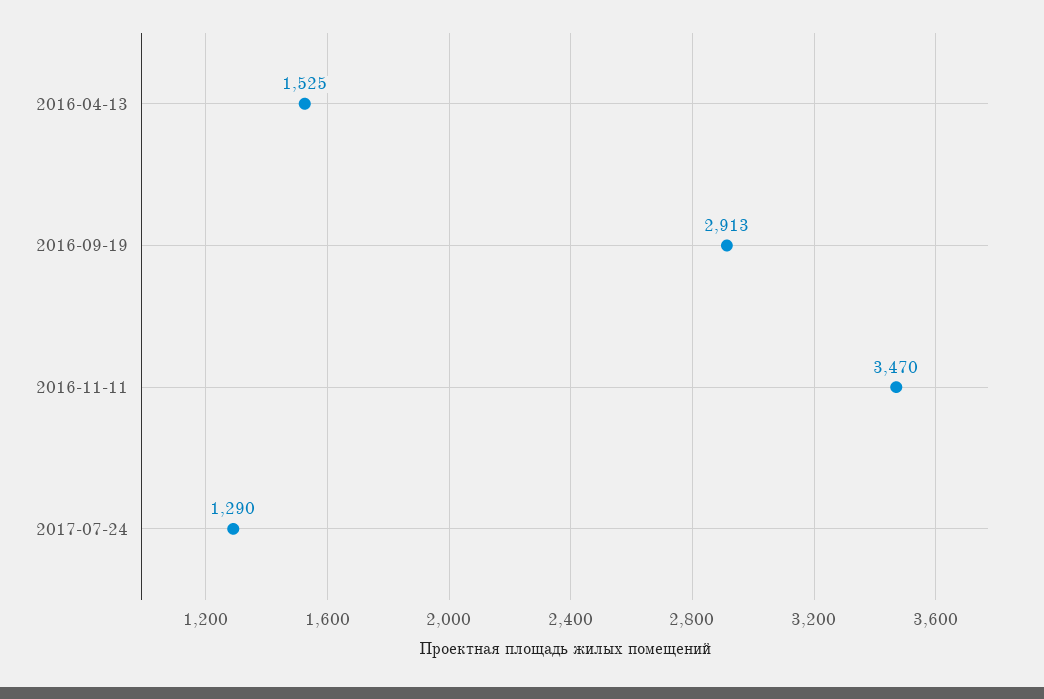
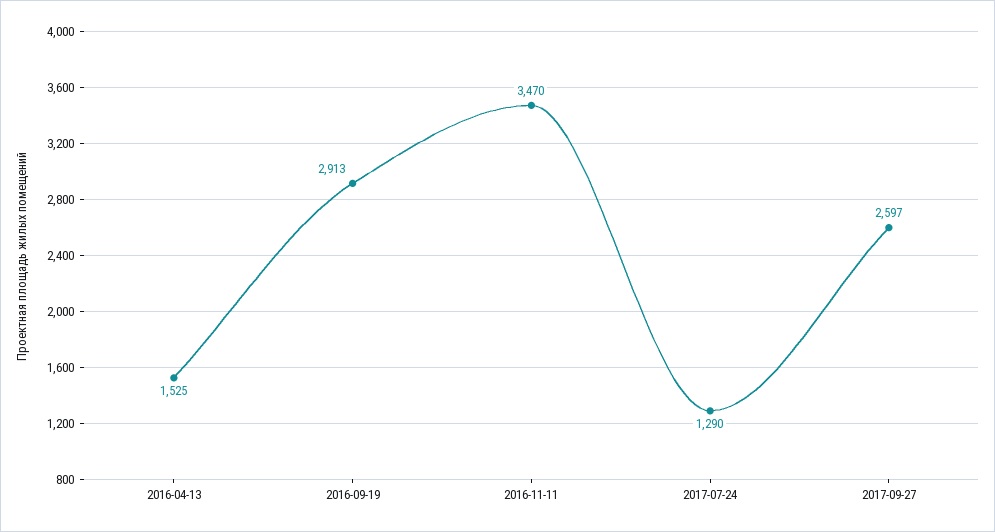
2017-09-27: none -> 2597

